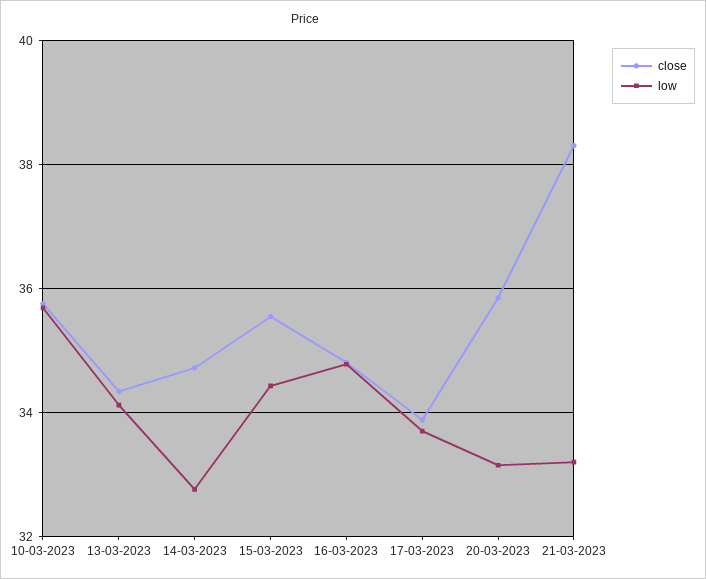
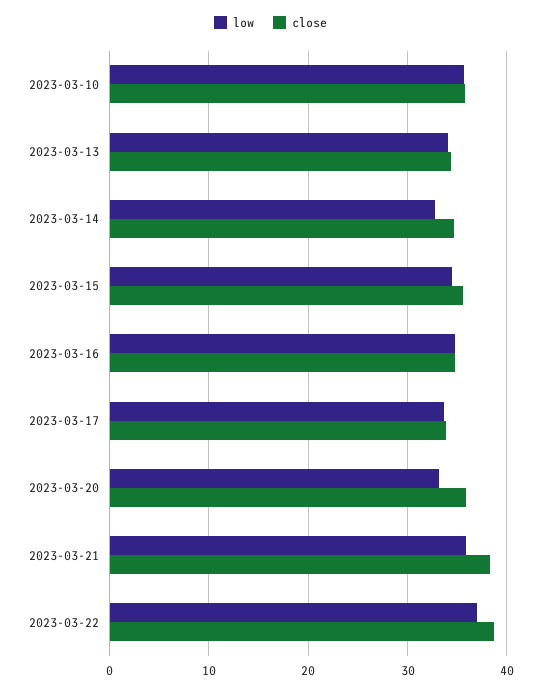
low, 21-03-2023: 33.2 -> 36
low, 2023-03-22: none -> 37
close, 2023-03-22: none -> 39

